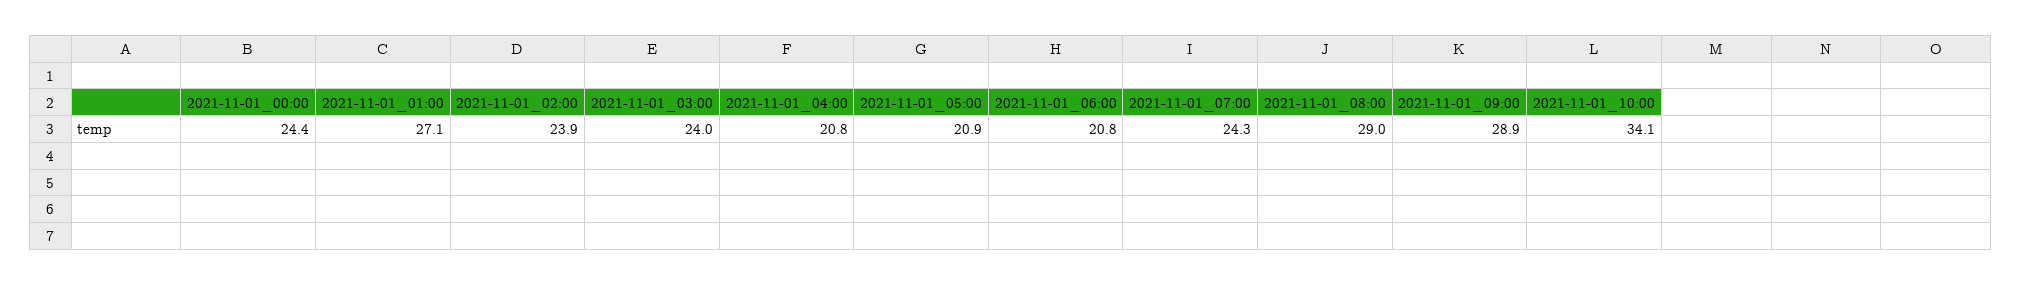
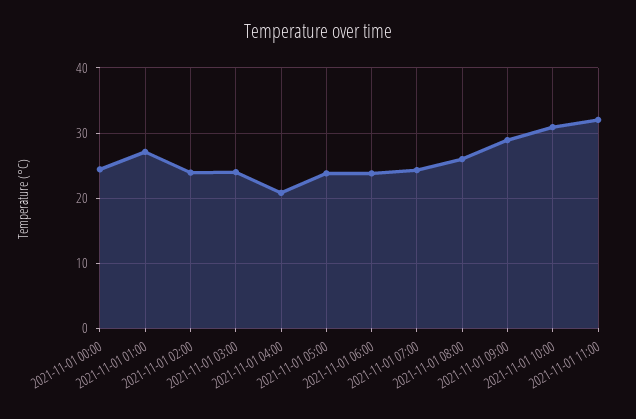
2021-11-01_05:00: 20.9 -> 24
2021-11-01_06:00: 20.8 -> 24
2021-11-01_08:00: 29 -> 26
2021-11-01_10:00: 34.1 -> 31
2021-11-01 11:00: none -> 32

